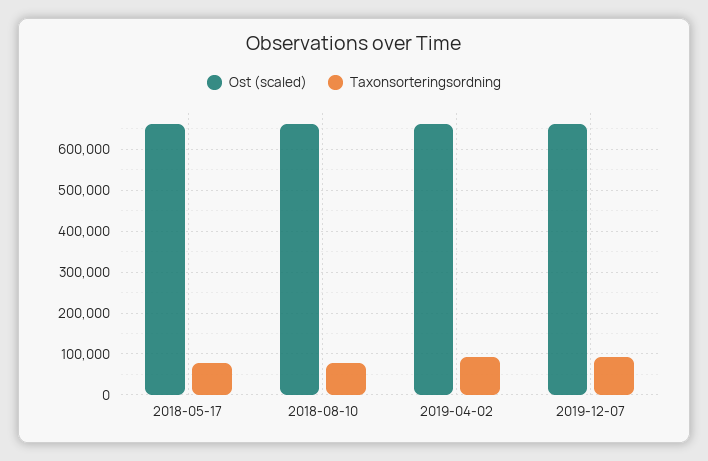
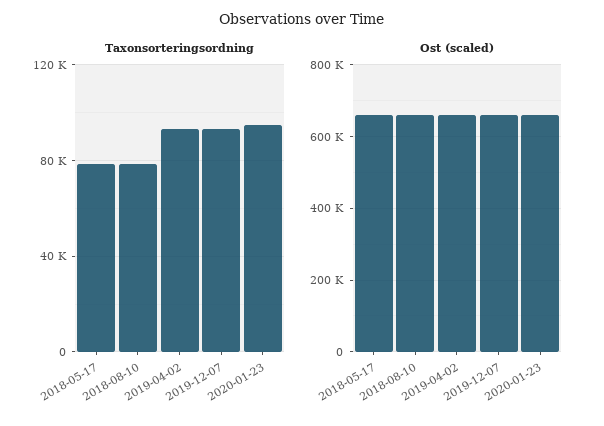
Taxonsorteringsordning, 2020-01-23: none -> 95000
Ost (scaled), 2020-01-23: none -> 660000

